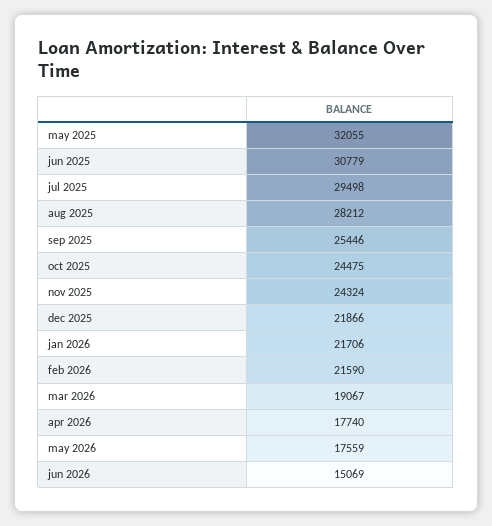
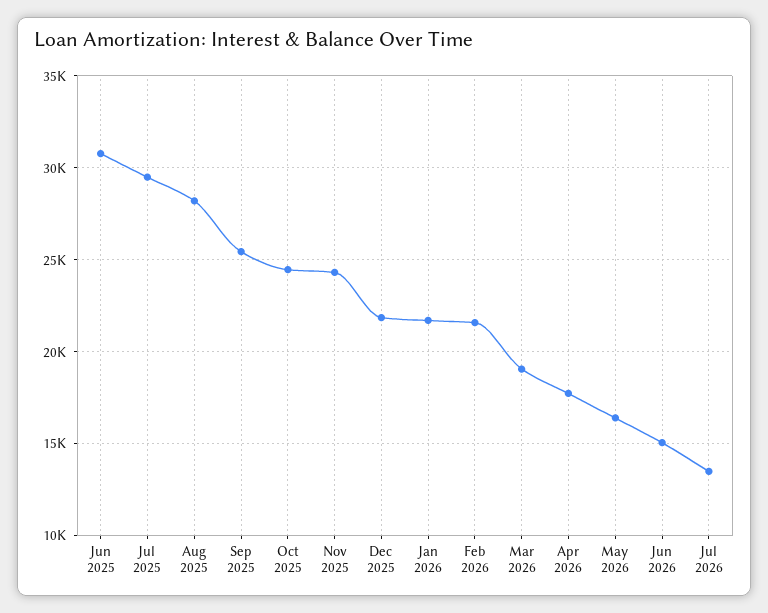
may 2025: 32055 -> none
may 2026: 17559 -> 16500
Jul 2026: none -> 13500

